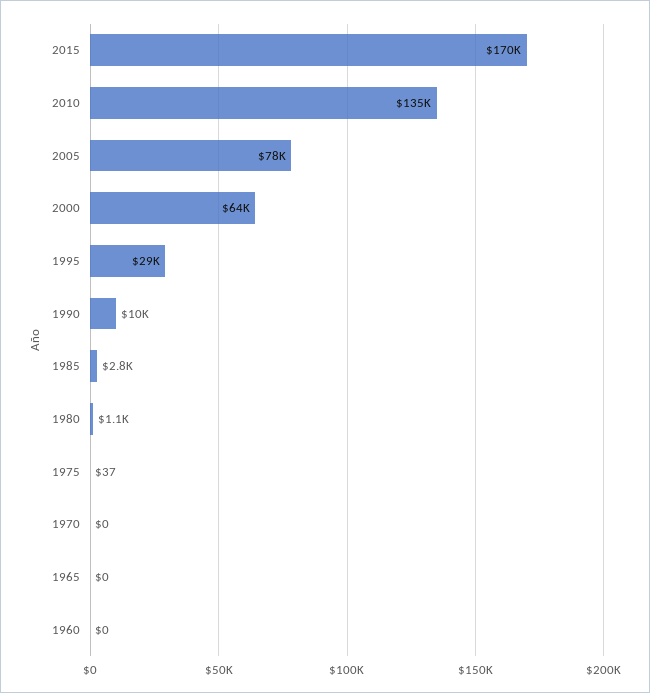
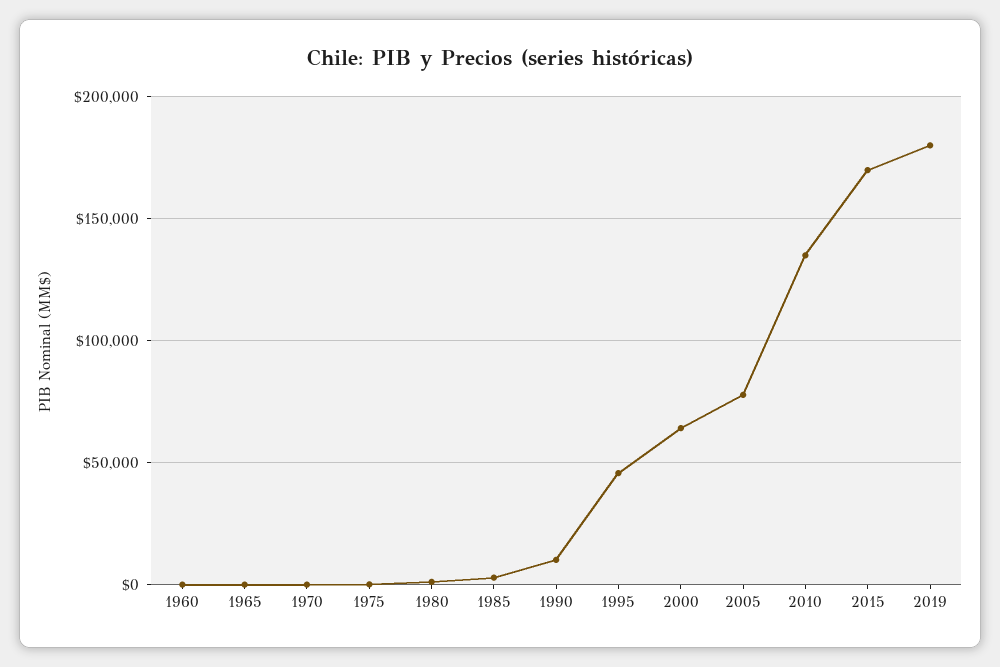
1995: 29000 -> 45000
2019: none -> 180000

